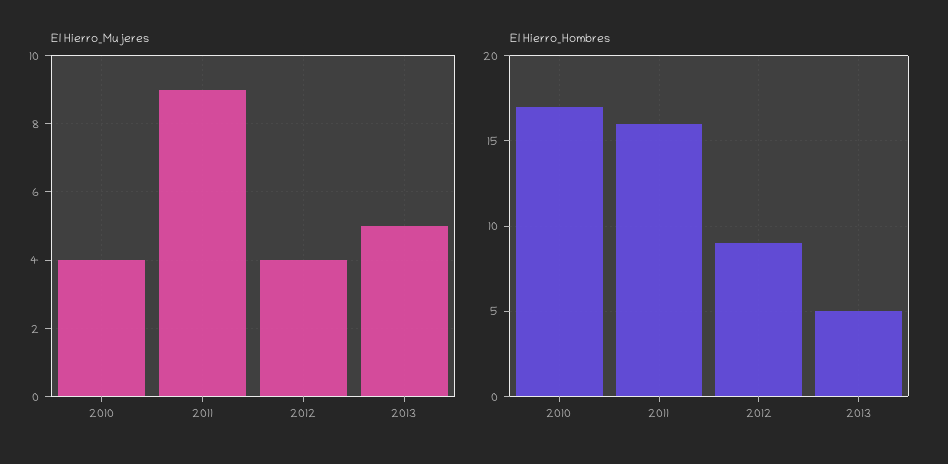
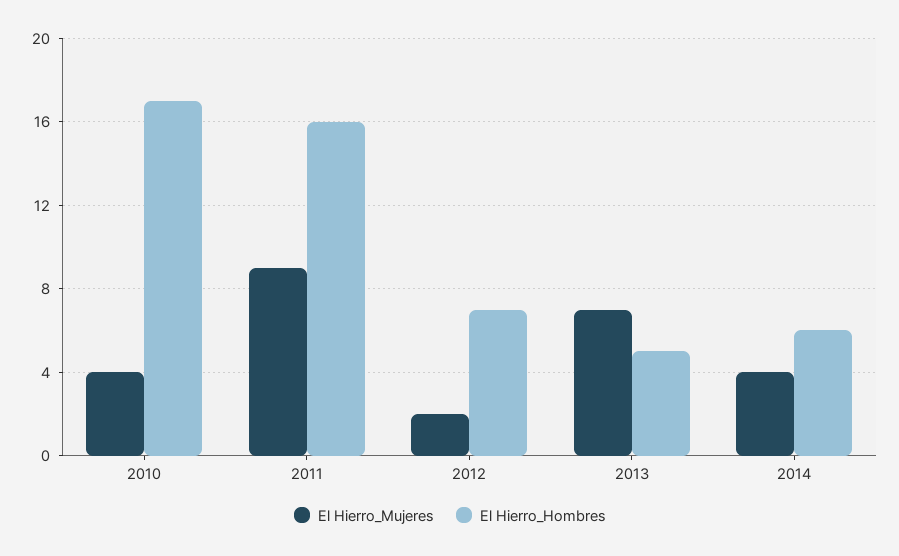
El Hierro_Mujeres, 2012: 4 -> 2
El Hierro_Mujeres, 2013: 5 -> 7
El Hierro_Hombres, 2012: 9 -> 7
El Hierro_Mujeres, 2014: none -> 4
El Hierro_Hombres, 2014: none -> 6

